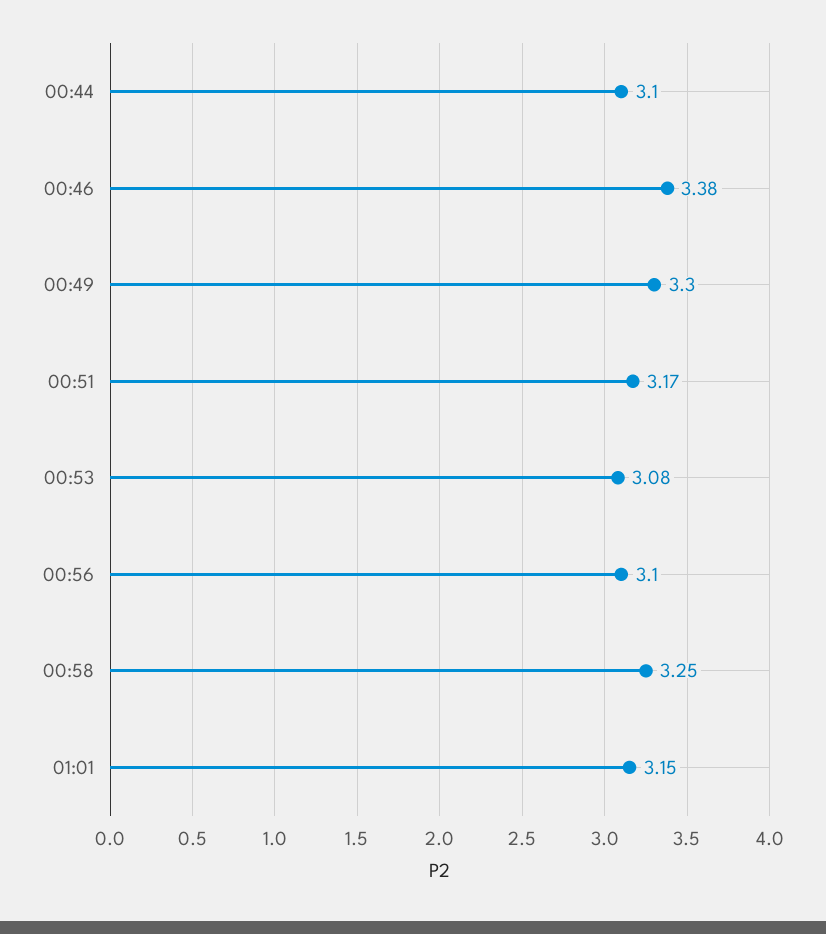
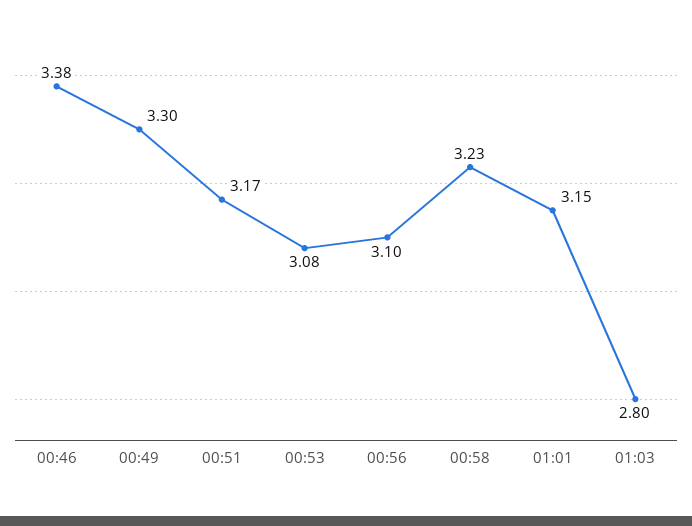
00:44: 3.1 -> none
00:58: 3.25 -> 3.23
01:03: none -> 2.8

